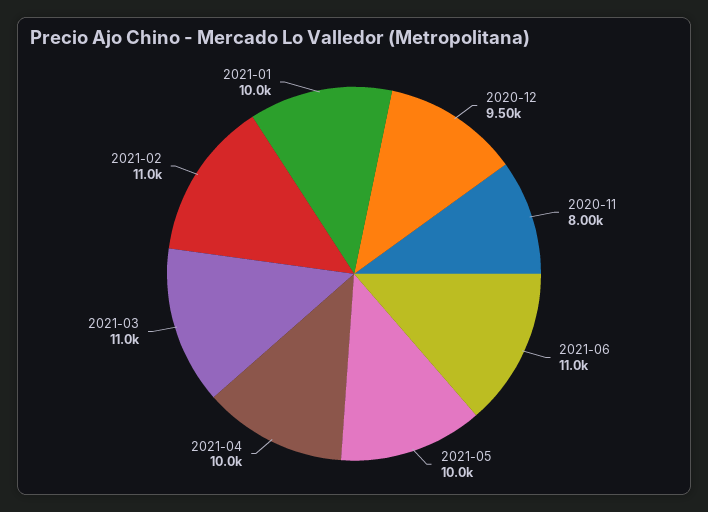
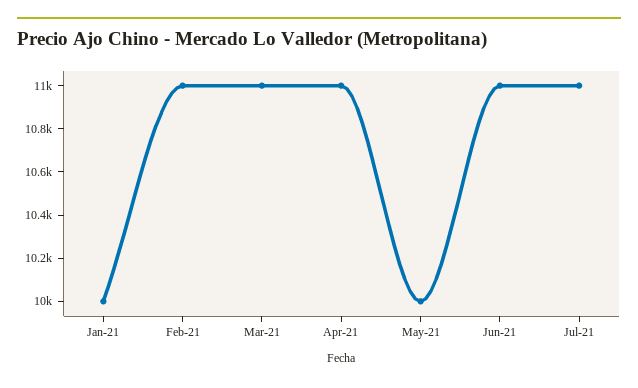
2020-12: 9500 -> none
2020-11: 8000 -> none
2021-04: 10000 -> 11000
Jul-21: none -> 11000

